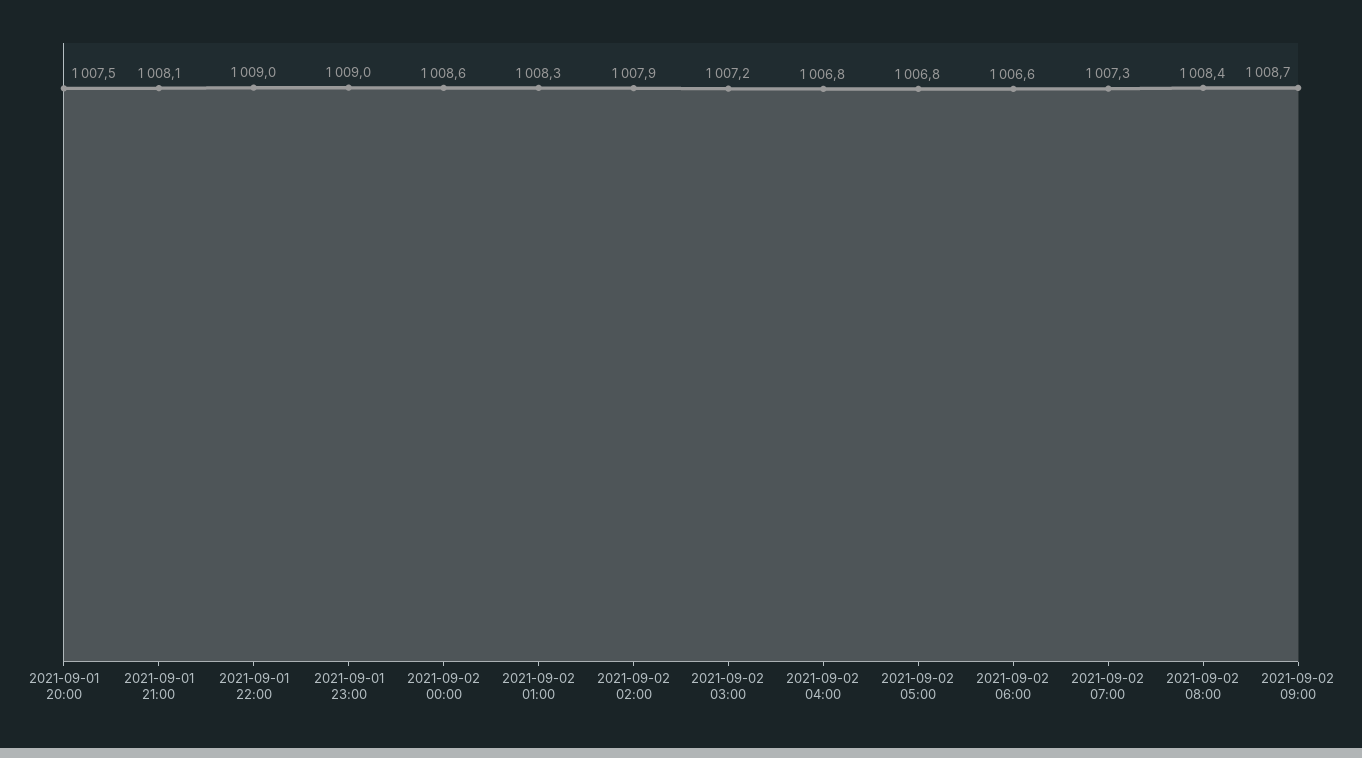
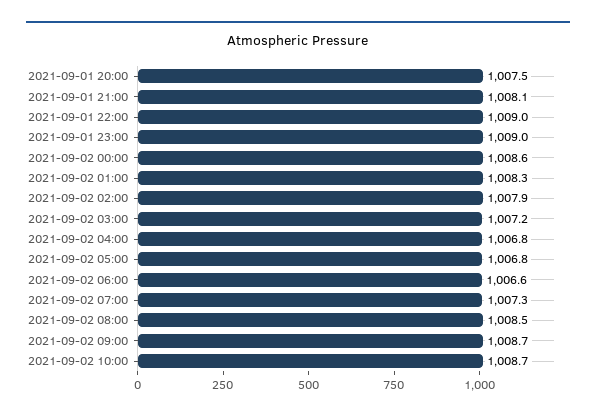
2021-09-02 08:00: 1008.4 -> 1008.5
2021-09-02 10:00: none -> 1008.7

